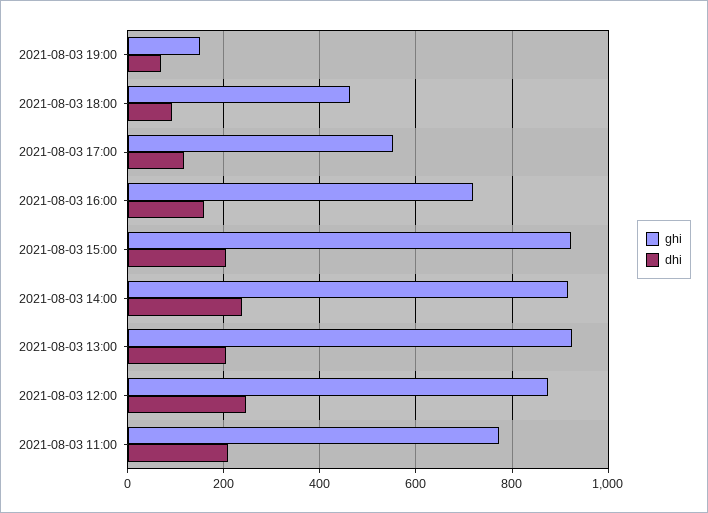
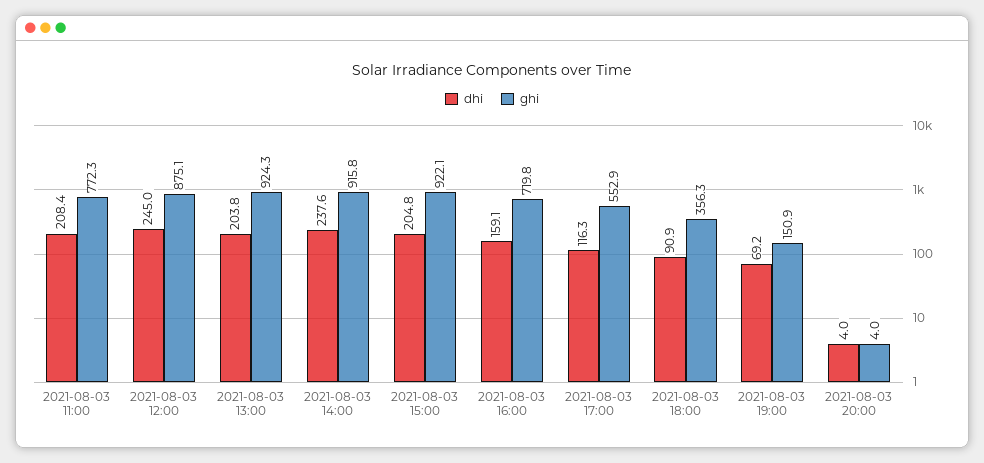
ghi, 2021-08-03 18:00: 460 -> 356.3
dhi, 2021-08-03 20:00: none -> 4
ghi, 2021-08-03 20:00: none -> 4

